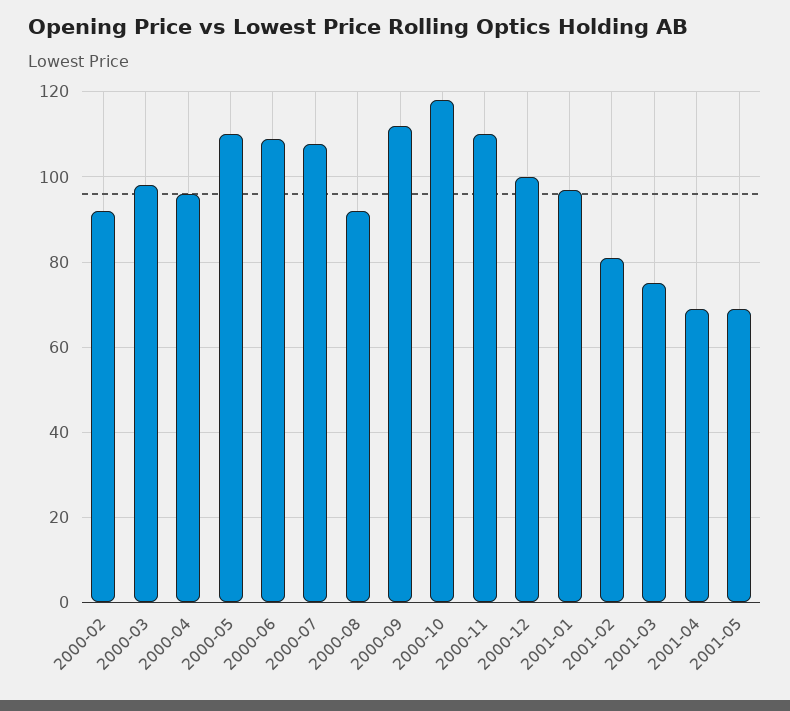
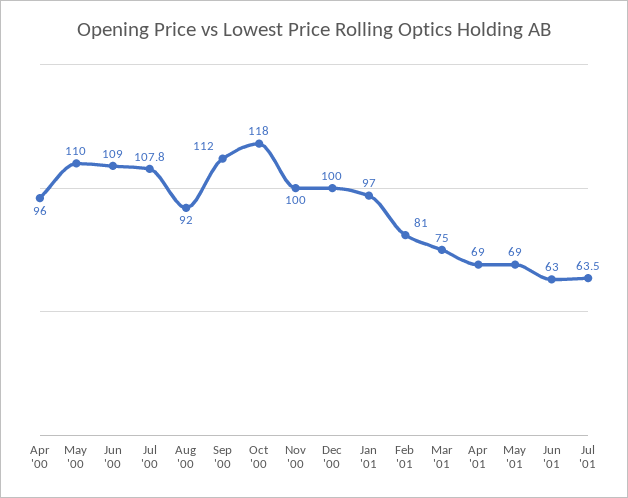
2000-02: 92 -> none
2000-03: 98 -> none
2000-11: 110 -> 100
Jun '01: none -> 63
Jul '01: none -> 63.5

